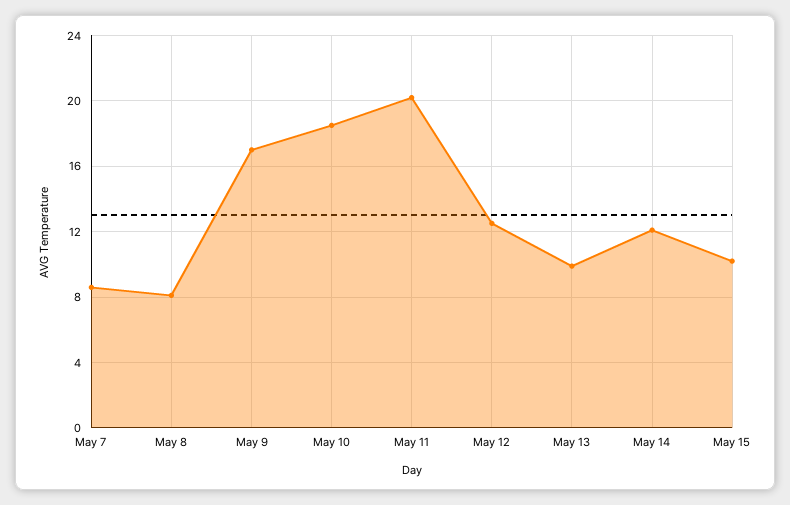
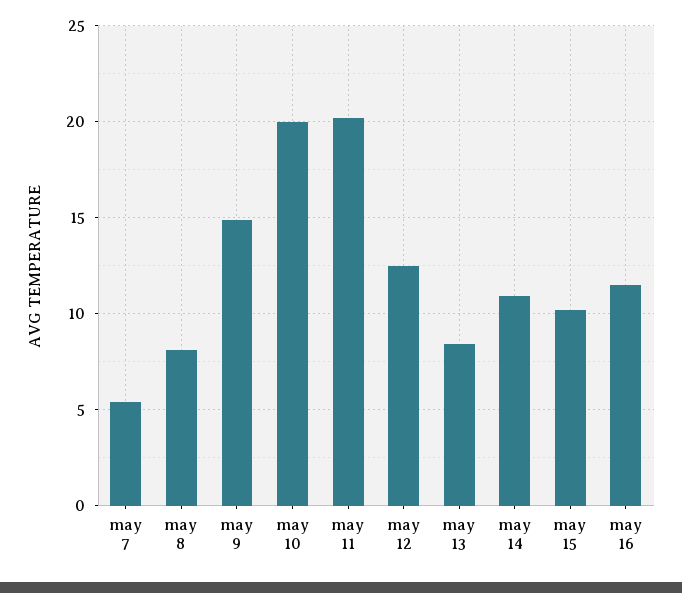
May 7: 8.5 -> 5.5
May 9: 17 -> 15
May 10: 18.5 -> 20
May 13: 10 -> 8.5
May 14: 12 -> 11
may 16: none -> 11.5

